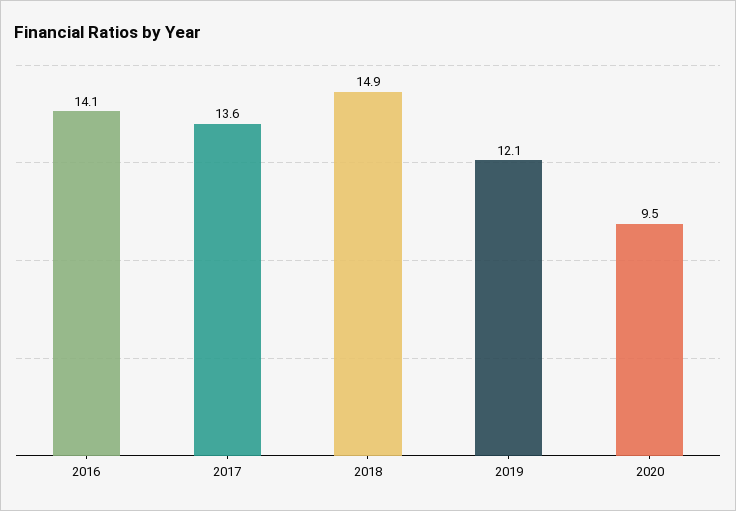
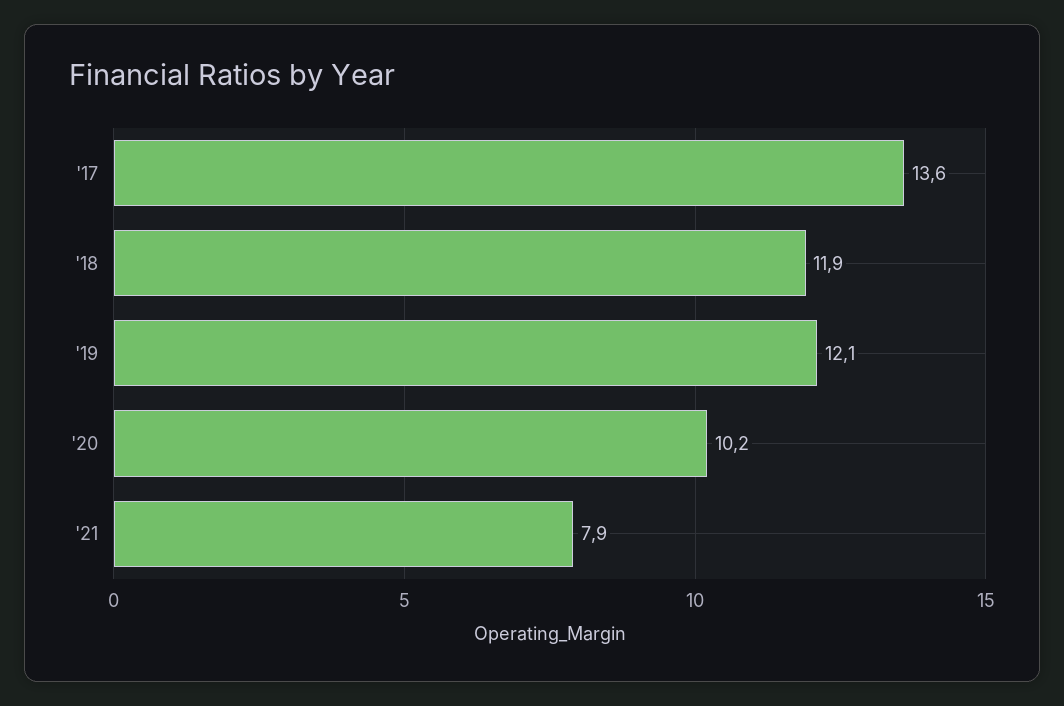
2016: 14.1 -> none
2018: 14.9 -> 11.9
2020: 9.5 -> 10.2
'21: none -> 7.9

